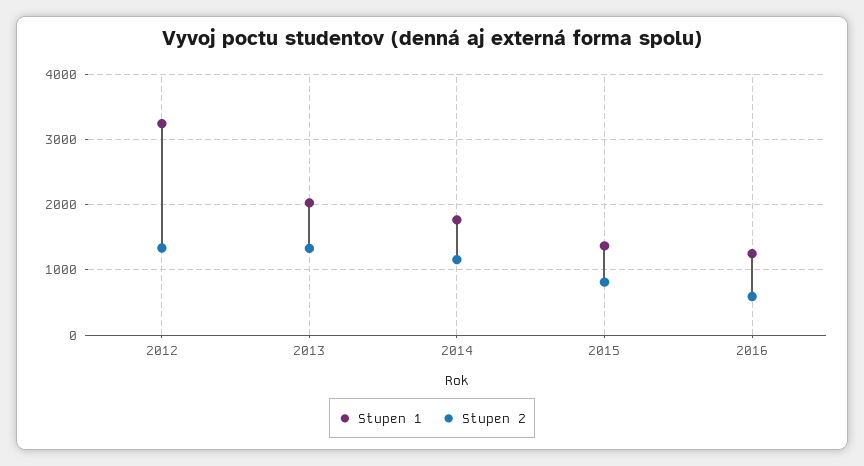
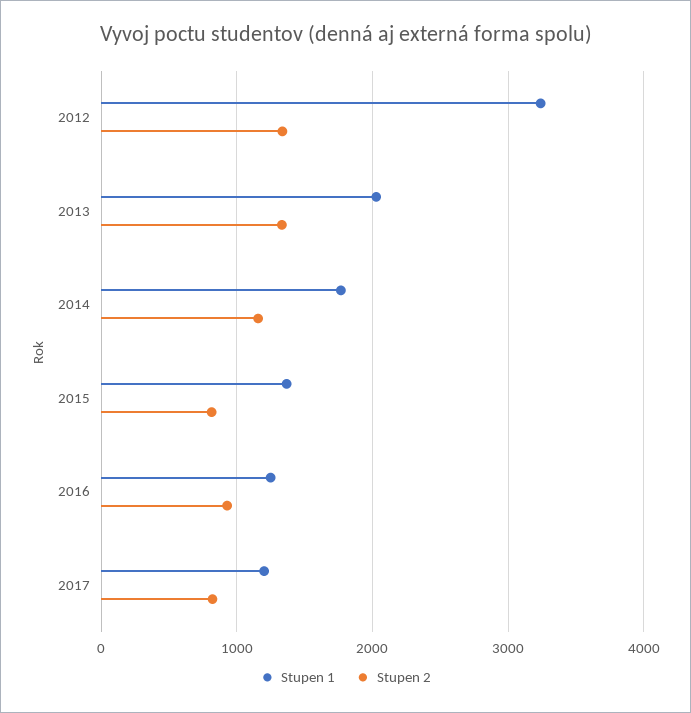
Stupen 2, 2016: 600 -> 900
Stupen 1, 2017: none -> 1200
Stupen 2, 2017: none -> 800

